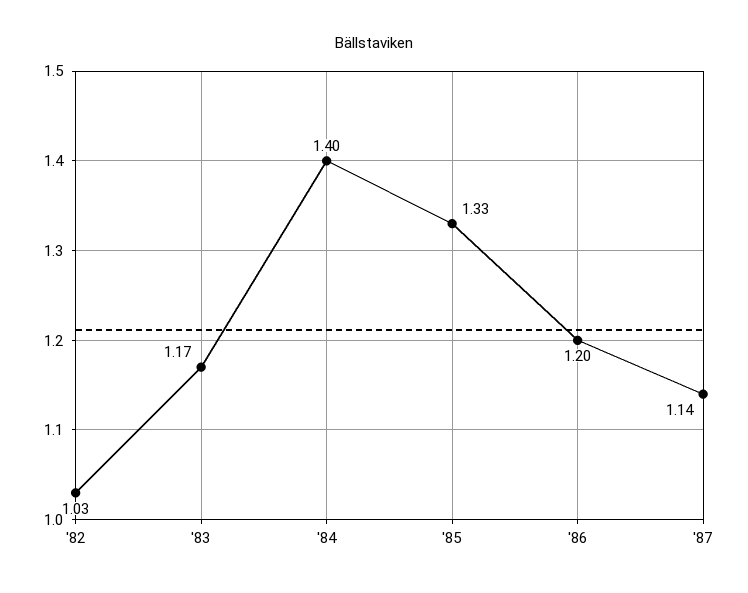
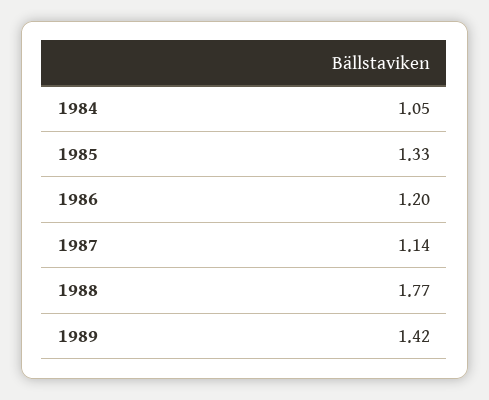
'82: 1.03 -> none
'83: 1.17 -> none
'84: 1.4 -> 1.05
1988: none -> 1.77
1989: none -> 1.42

